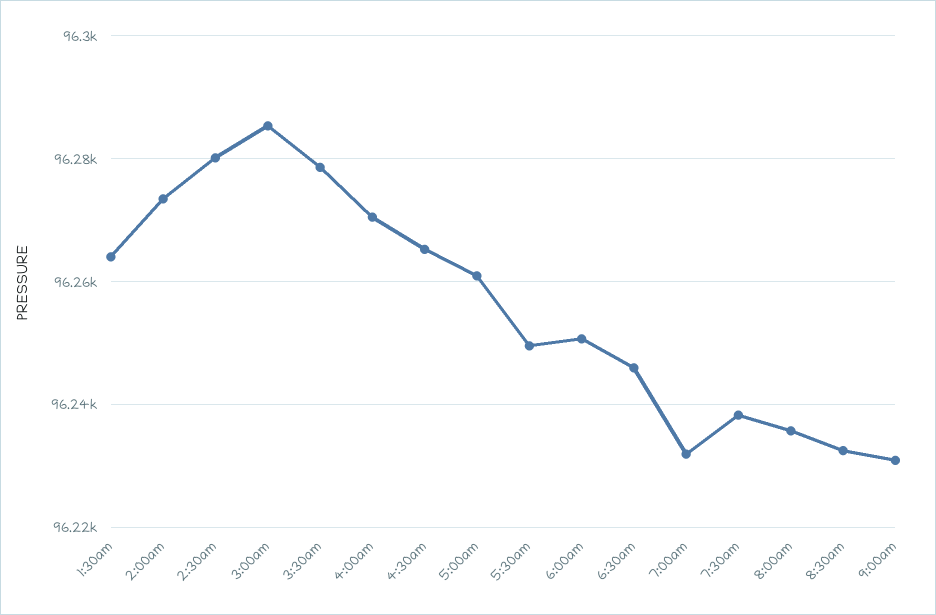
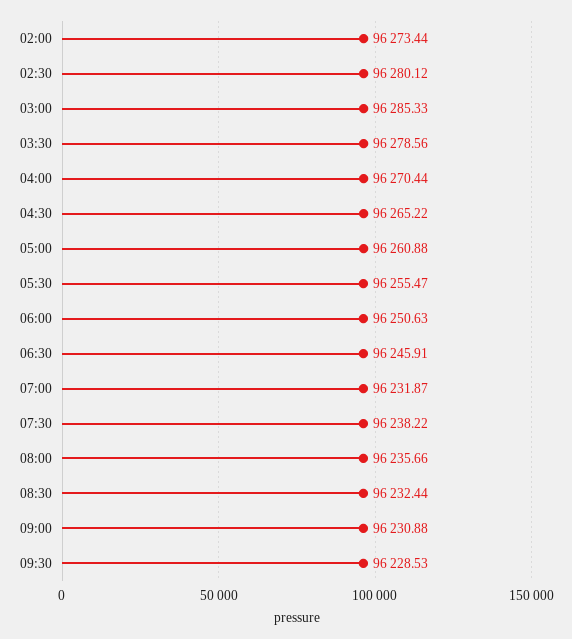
1:30am: 96264 -> none
5:30am: 96250 -> 96255.47
09:30: none -> 96228.53

